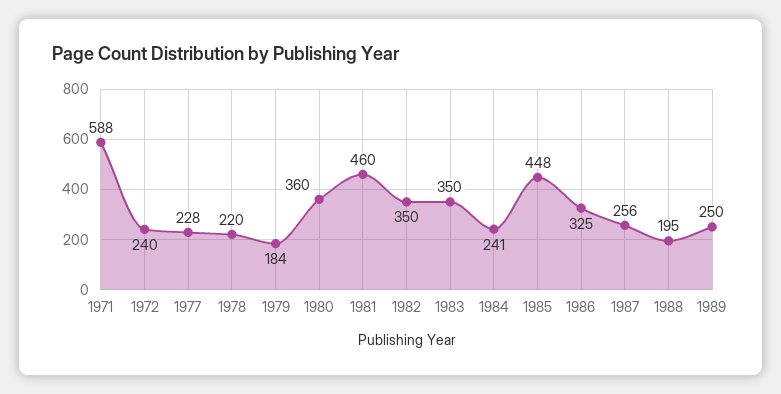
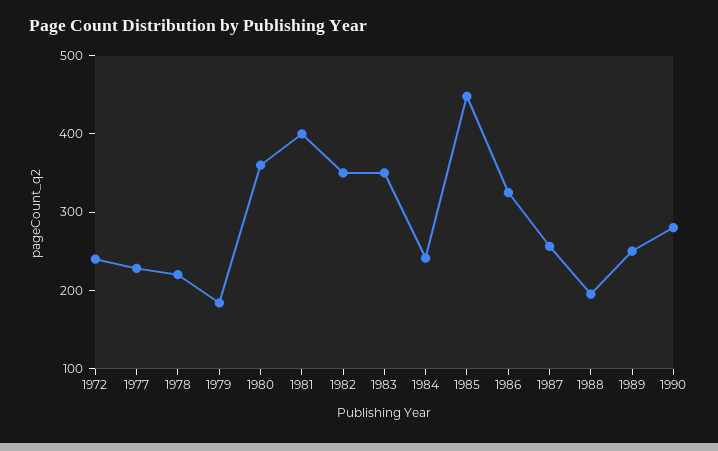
1971: 588 -> none
1981: 460 -> 400
1990: none -> 280

